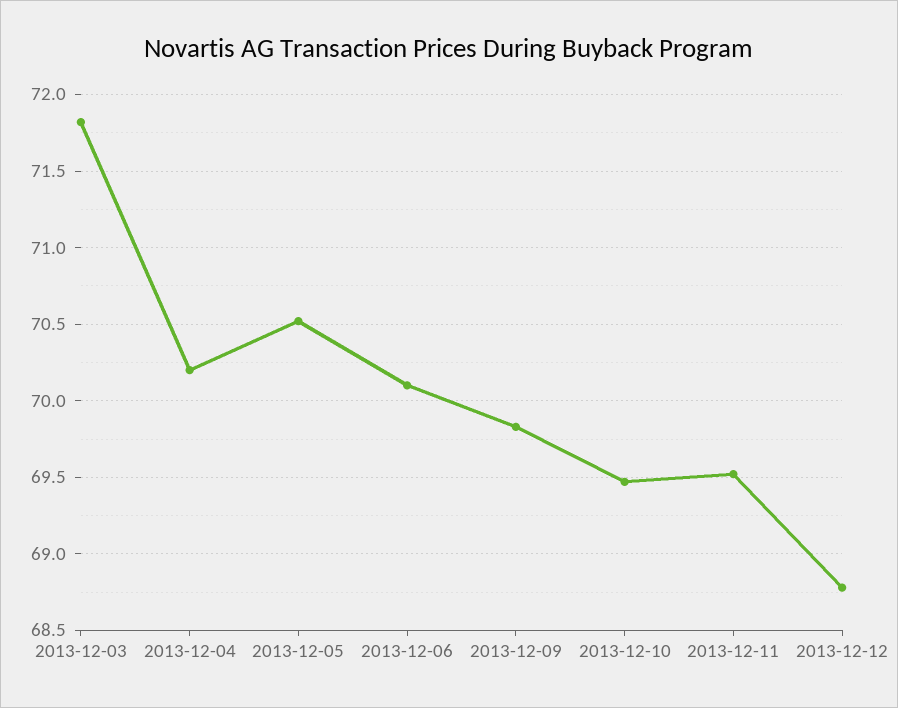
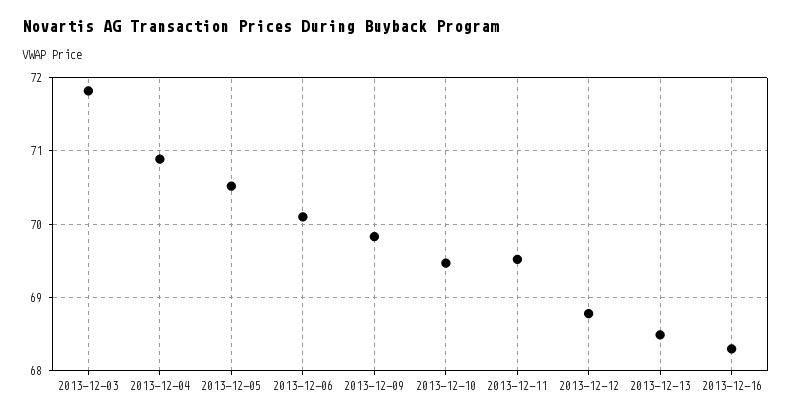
2013-12-04: 70.2 -> 70.9
2013-12-13: none -> 68.5
2013-12-16: none -> 68.3

